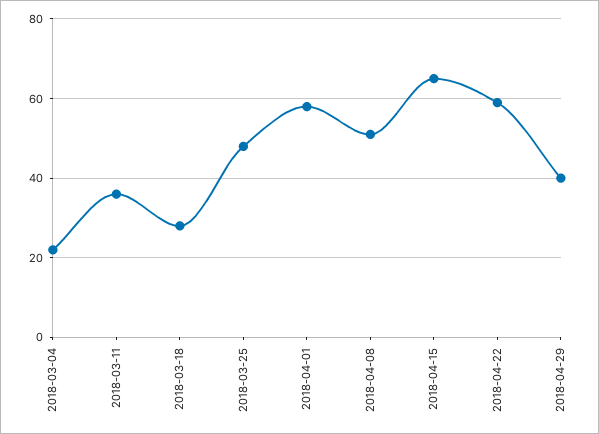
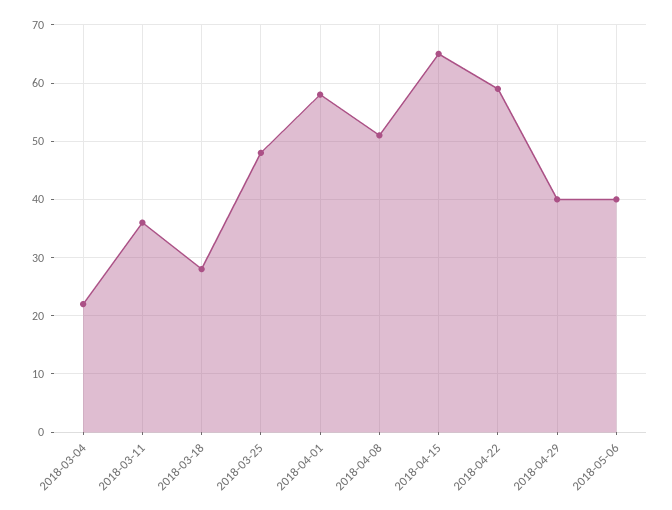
2018-05-06: none -> 40

